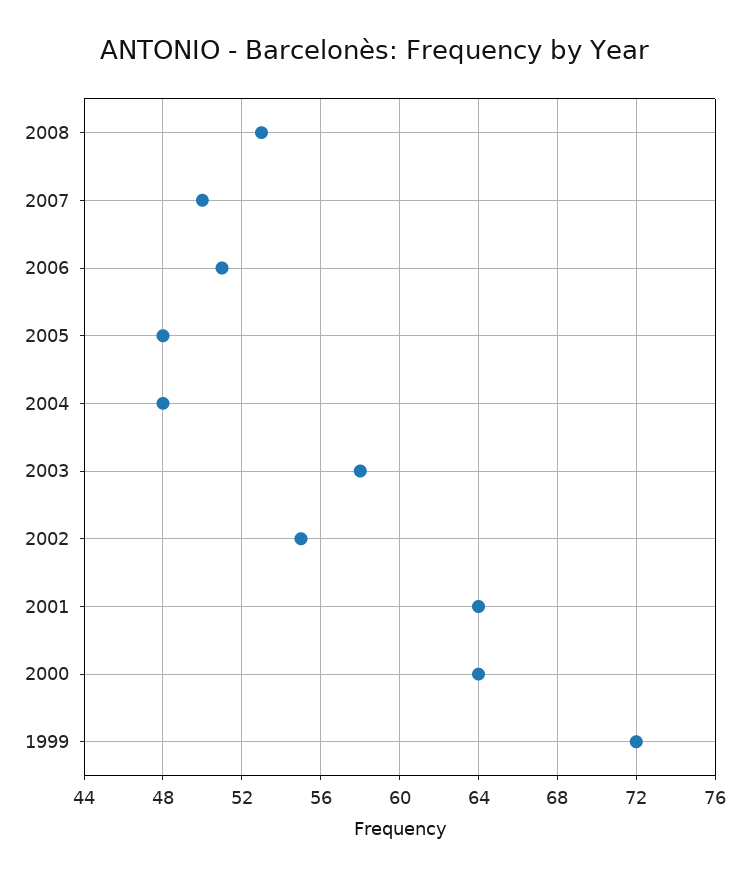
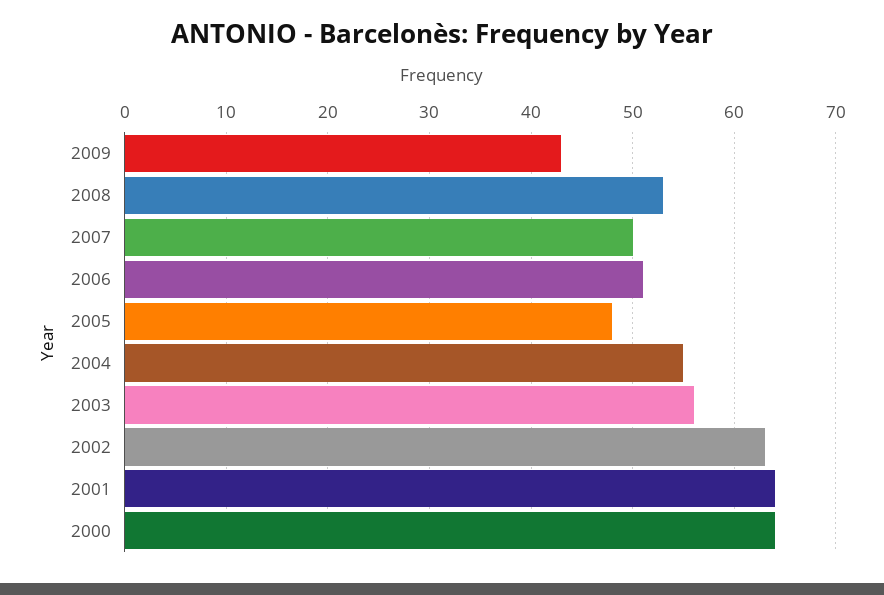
2004: 48 -> 55
2003: 58 -> 56
2002: 55 -> 63
1999: 72 -> none
2009: none -> 43

